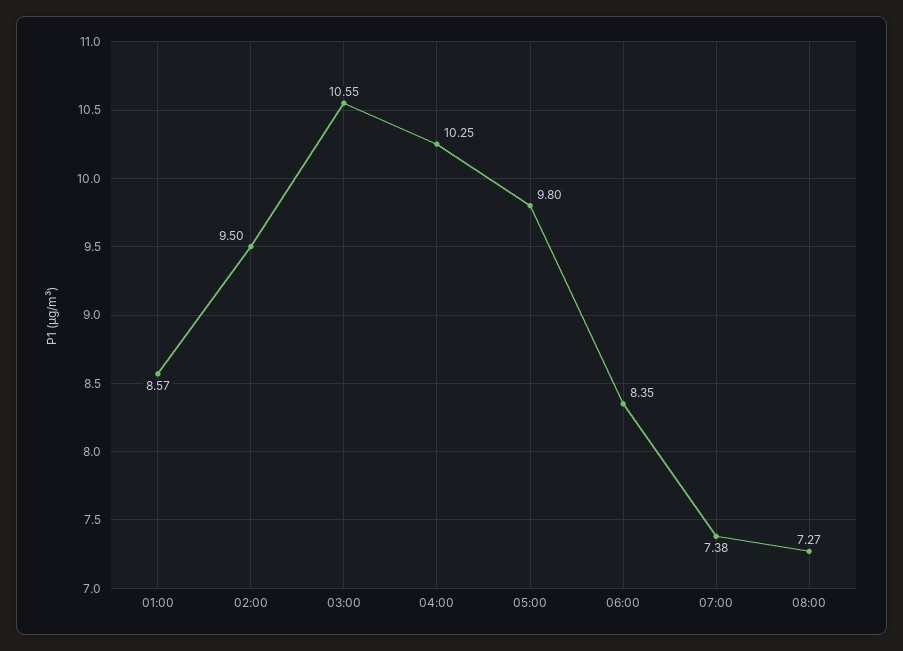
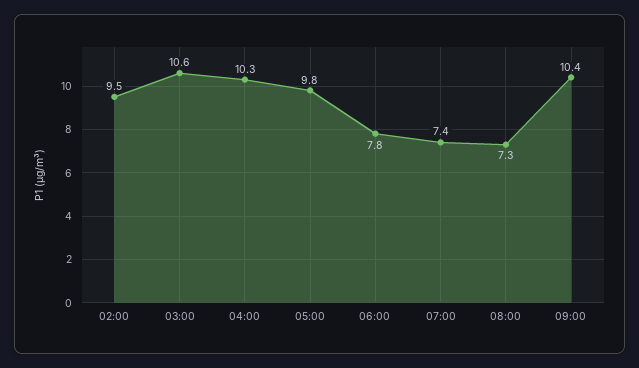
01:00: 8.57 -> none
06:00: 8.35 -> 7.8
09:00: none -> 10.4

